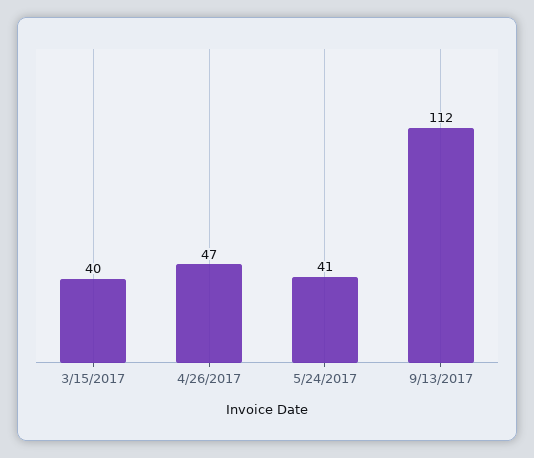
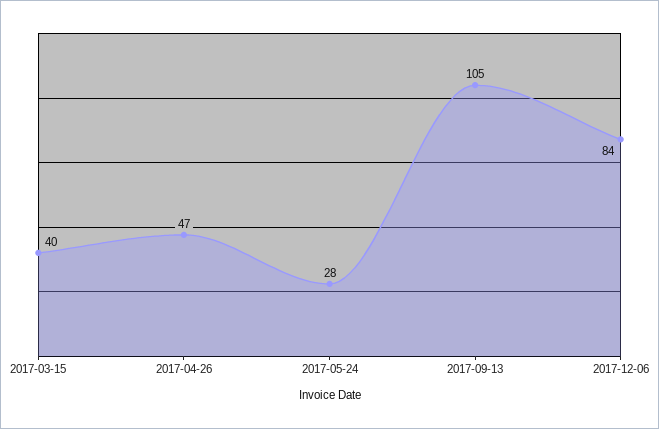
5/24/2017: 41 -> 28
9/13/2017: 112 -> 105
2017-12-06: none -> 84

